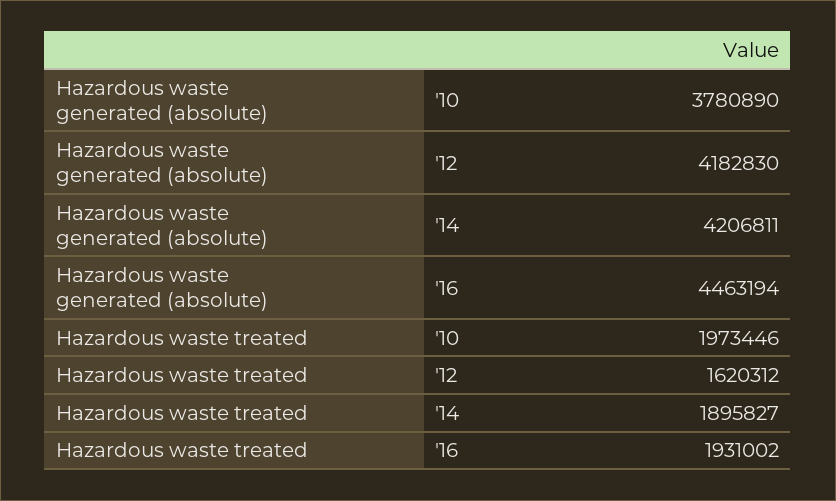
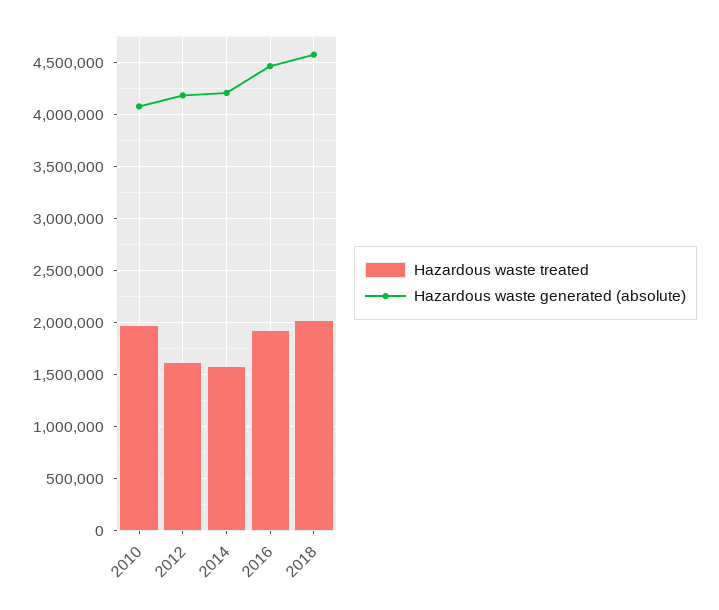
Hazardous waste generated (absolute), '10: 3780890 -> 4100000
Hazardous waste treated, '14: 1895827 -> 1600000
Hazardous waste treated, 2018: none -> 2000000
Hazardous waste generated (absolute), 2018: none -> 4600000

